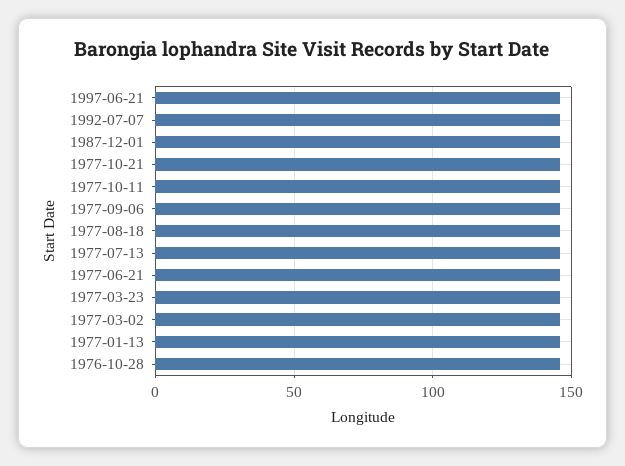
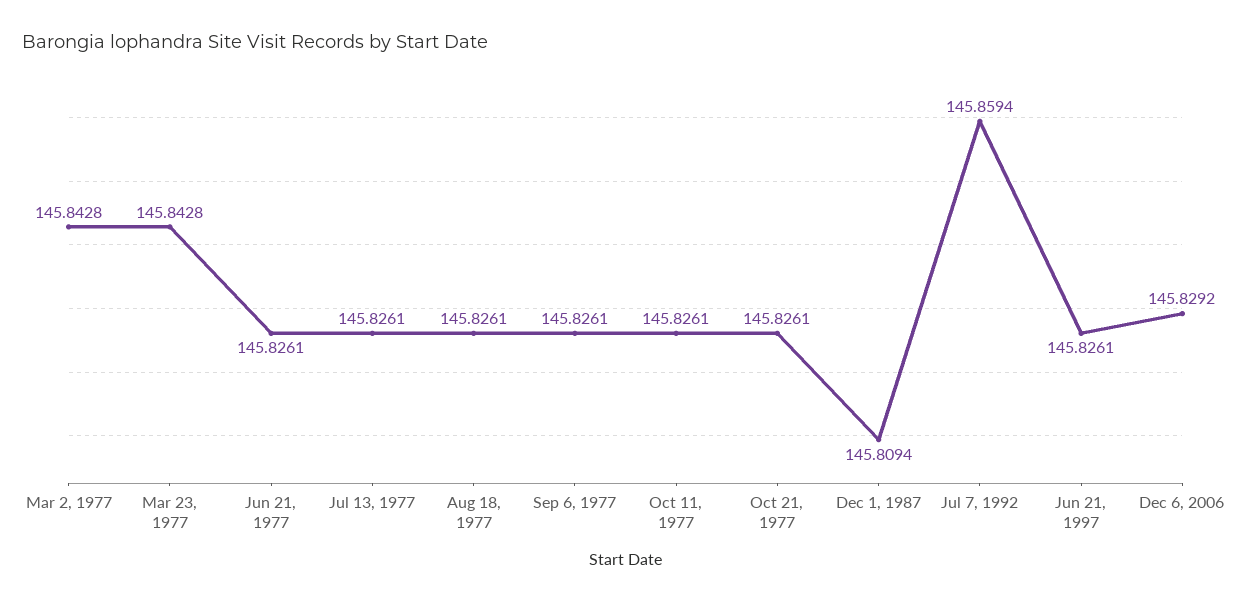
1977-01-13: 145 -> none
1976-10-28: 145 -> none
Dec 6, 2006: none -> 145.8292

